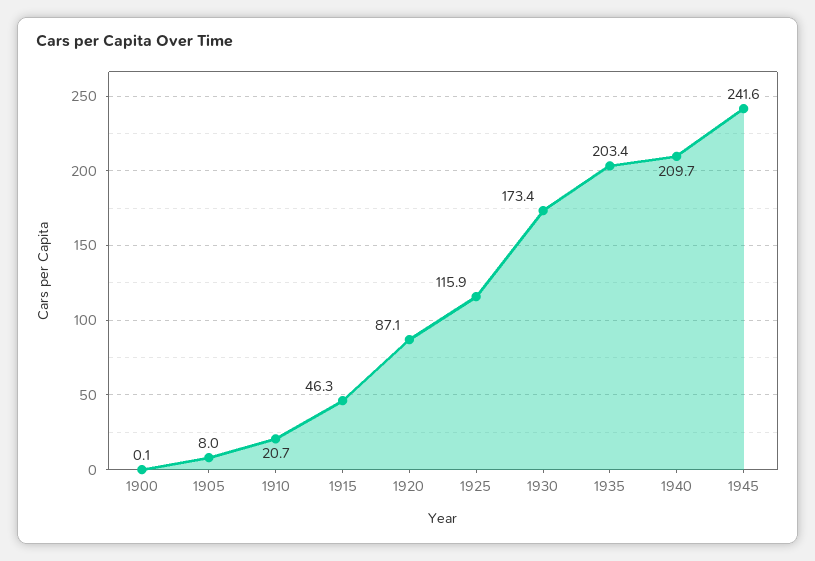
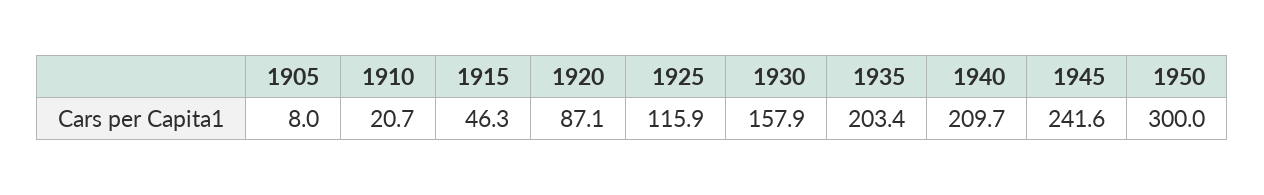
1900: 0.1 -> none
1930: 173.4 -> 157.9
1950: none -> 300

